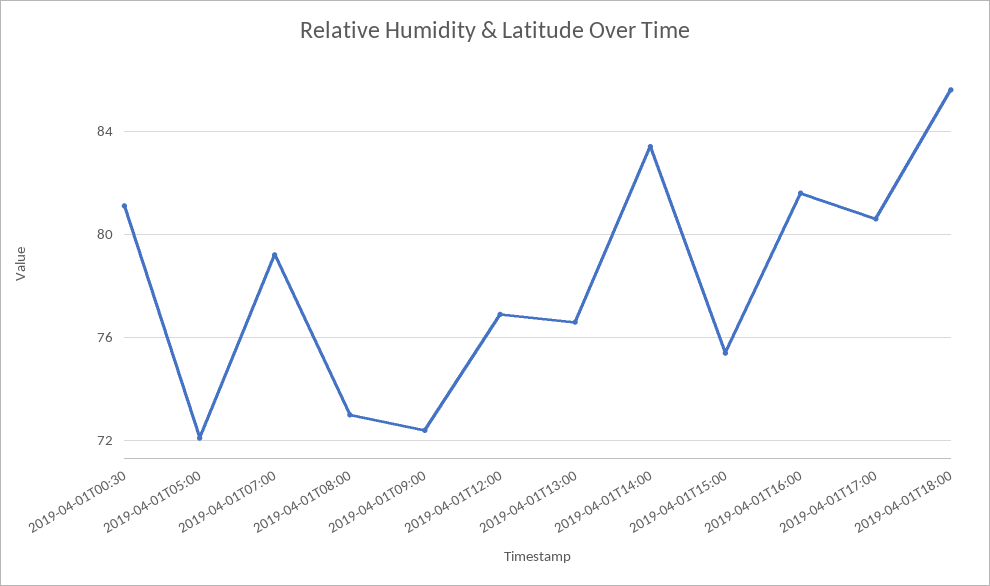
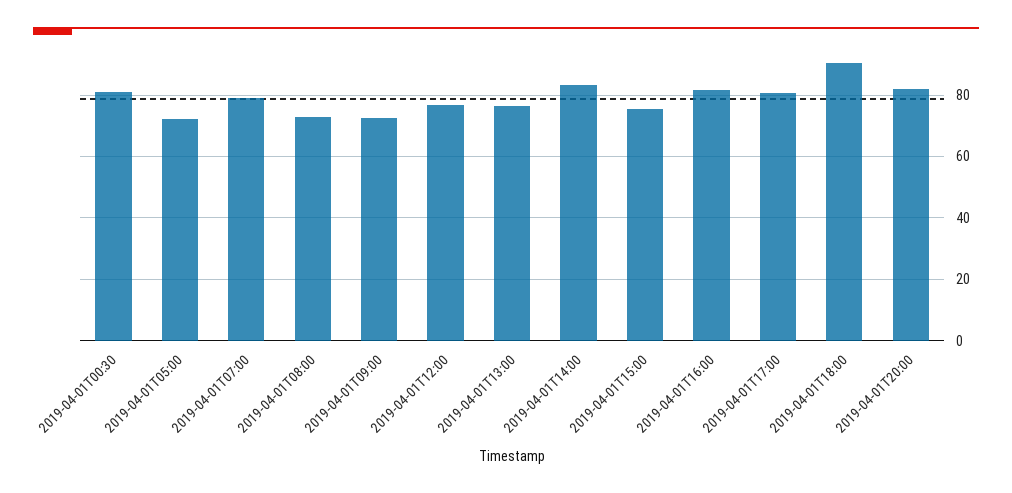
2019-04-01T18:00: 85.5 -> 90
2019-04-01T20:00: none -> 82

